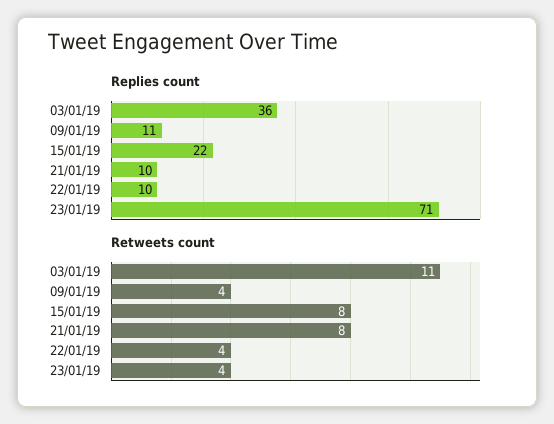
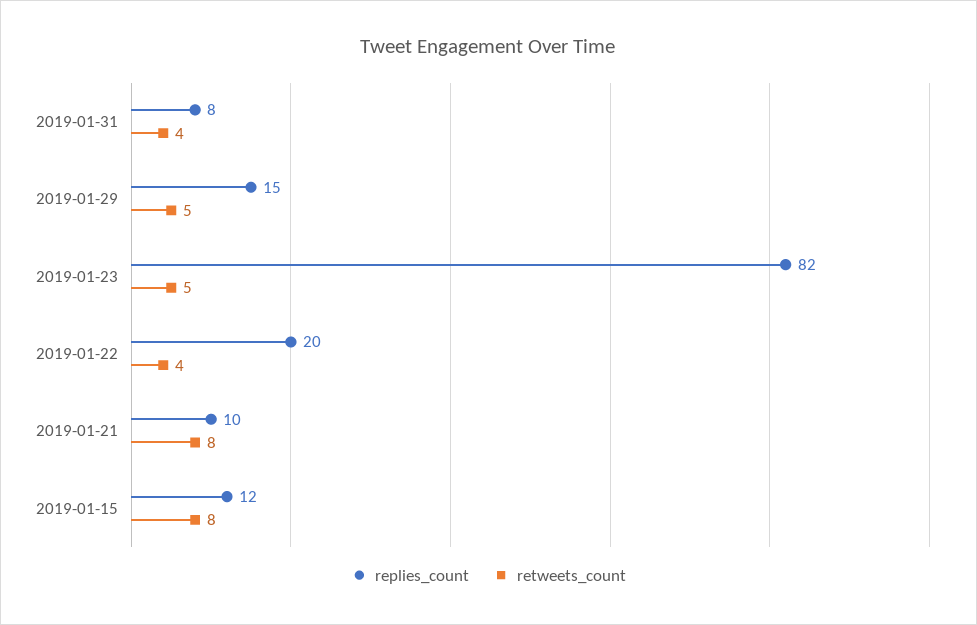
Replies count, 03/01/19: 36 -> none
Replies count, 09/01/19: 11 -> none
Replies count, 15/01/19: 22 -> 12
Replies count, 22/01/19: 10 -> 20
Replies count, 23/01/19: 71 -> 82
Retweets count, 03/01/19: 11 -> none
Retweets count, 09/01/19: 4 -> none
Retweets count, 23/01/19: 4 -> 5
Replies count, 2019-01-31: none -> 8
Retweets count, 2019-01-31: none -> 4
Replies count, 2019-01-29: none -> 15
Retweets count, 2019-01-29: none -> 5

